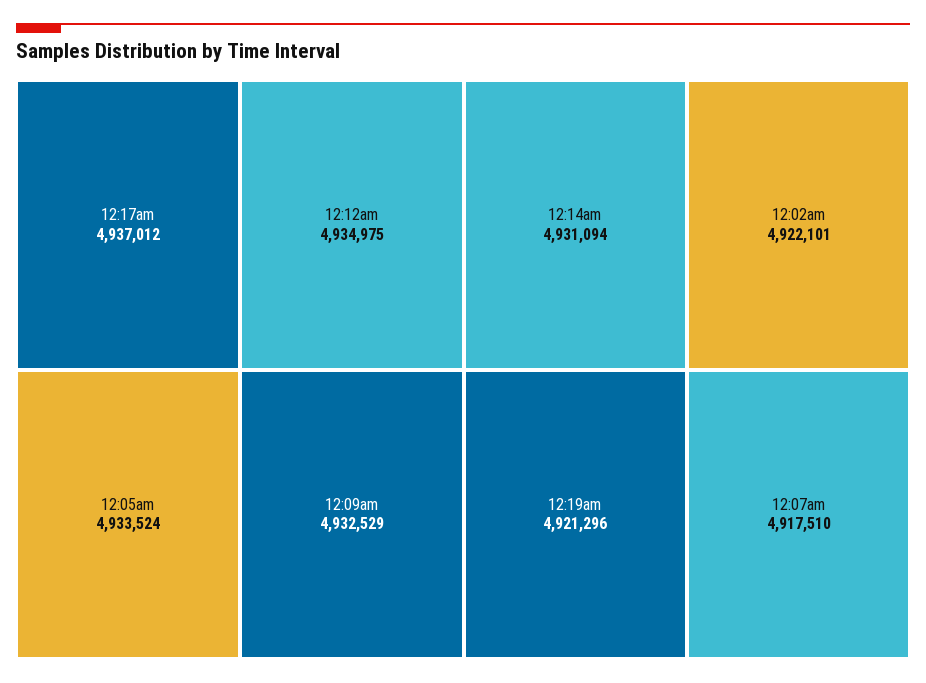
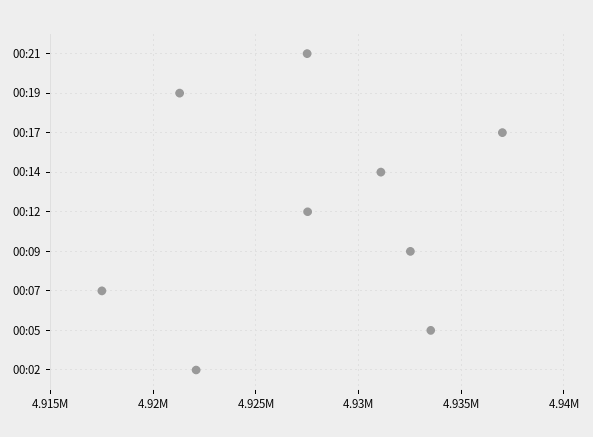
12:12am: 4934975 -> 4927500
00:21: none -> 4927500

